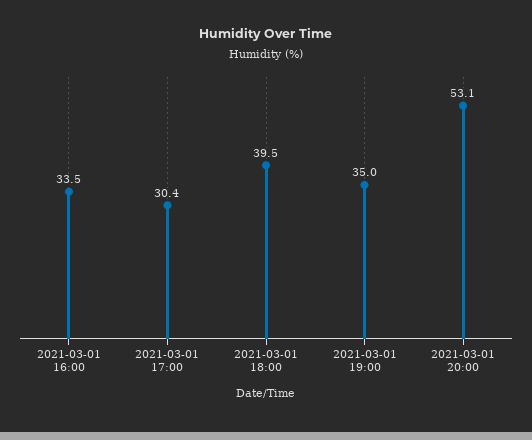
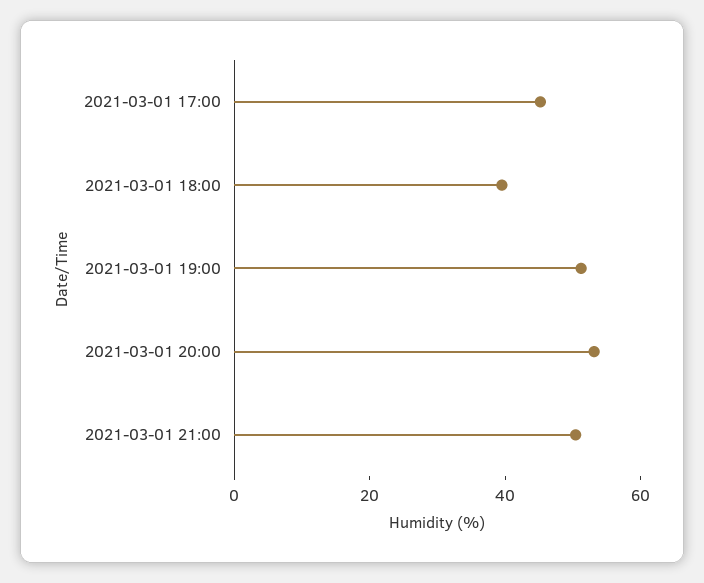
2021-03-01 16:00: 33.5 -> none
2021-03-01 17:00: 30.4 -> 45
2021-03-01 19:00: 35 -> 50
2021-03-01 21:00: none -> 50

